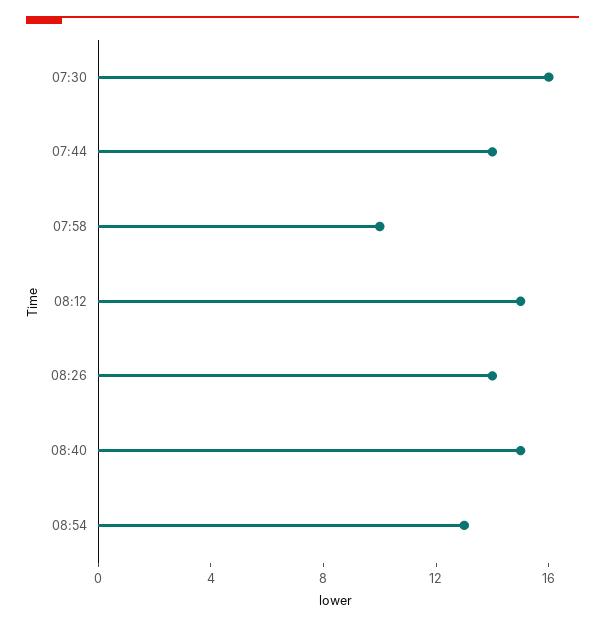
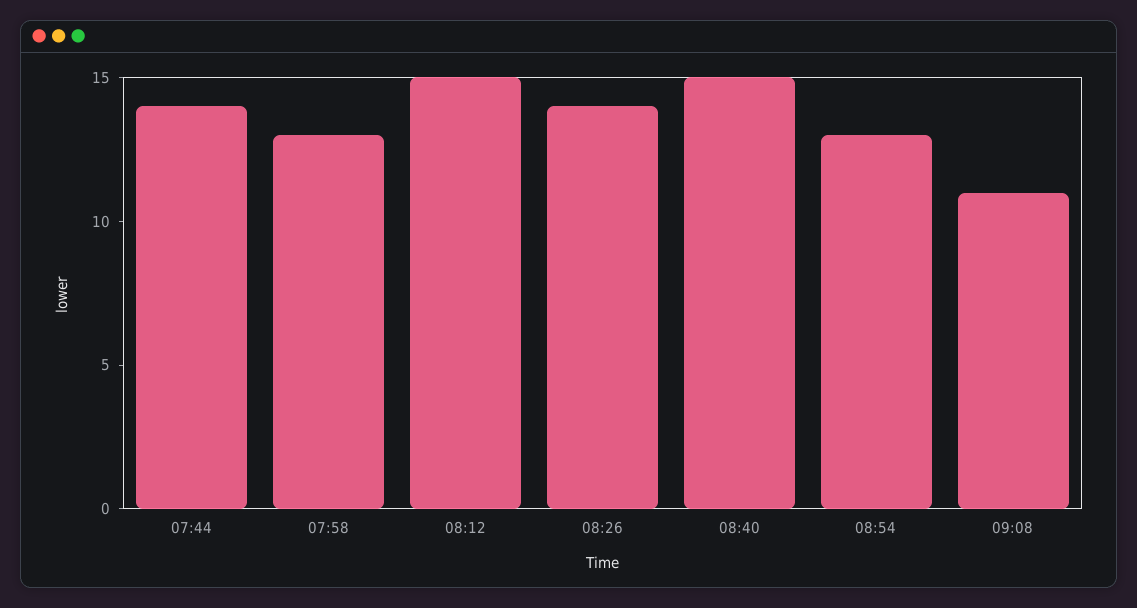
07:30: 16 -> none
07:58: 10 -> 13
09:08: none -> 11

